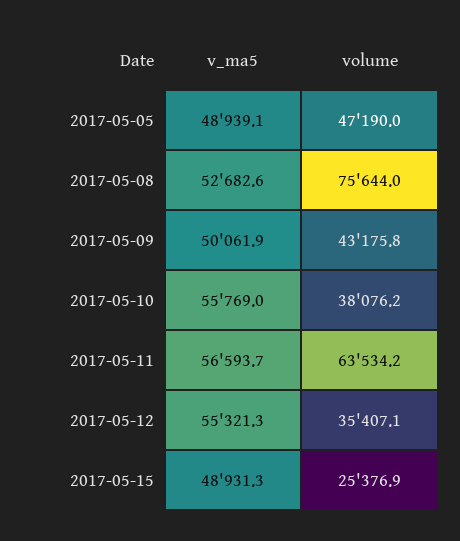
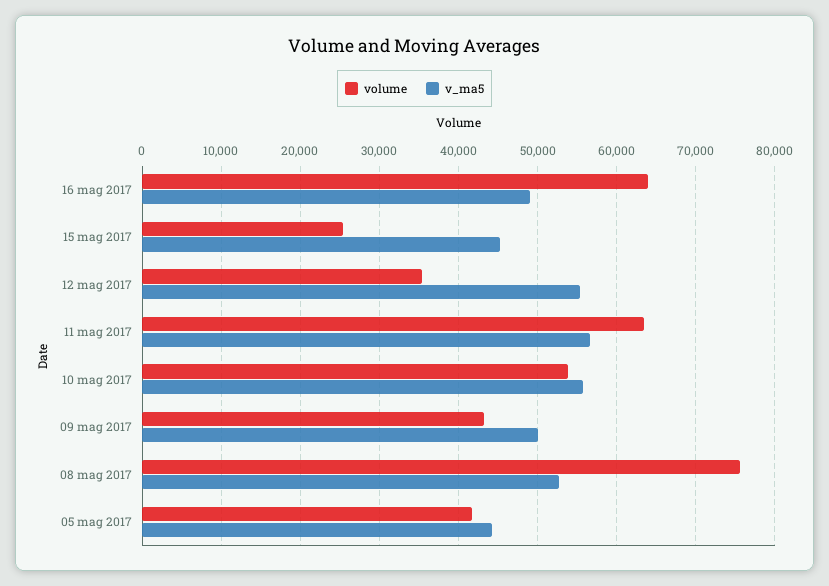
v_ma5, 2017-05-05: 48939.1 -> 44000
volume, 2017-05-05: 47190 -> 42000
volume, 2017-05-10: 38076.2 -> 54000
v_ma5, 2017-05-15: 48931.3 -> 45000
volume, 16 mag 2017: none -> 64000
v_ma5, 16 mag 2017: none -> 49000

